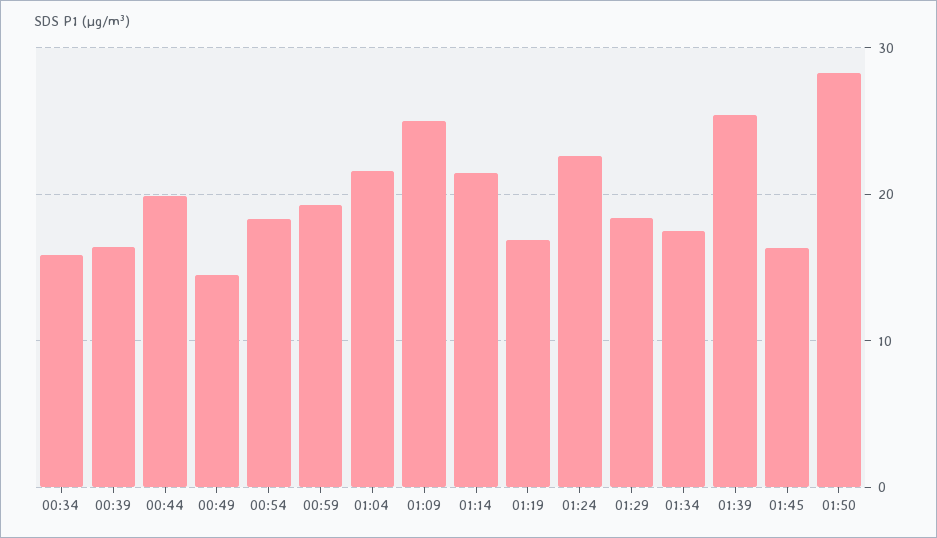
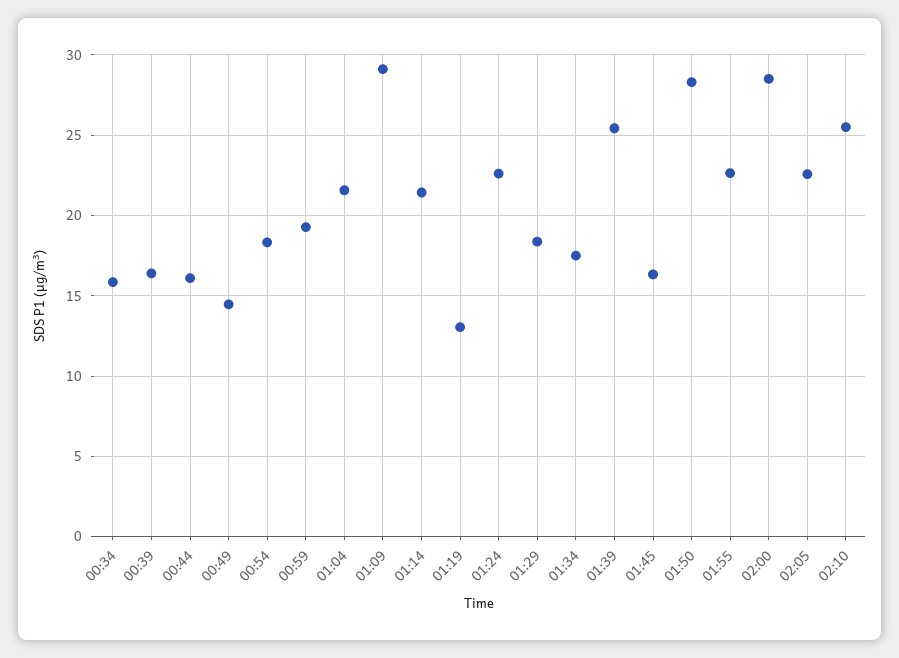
00:44: 20 -> 16
01:09: 25 -> 29
01:19: 17 -> 13
01:55: none -> 22.5
02:00: none -> 28.5
02:05: none -> 22.5
02:10: none -> 25.5

